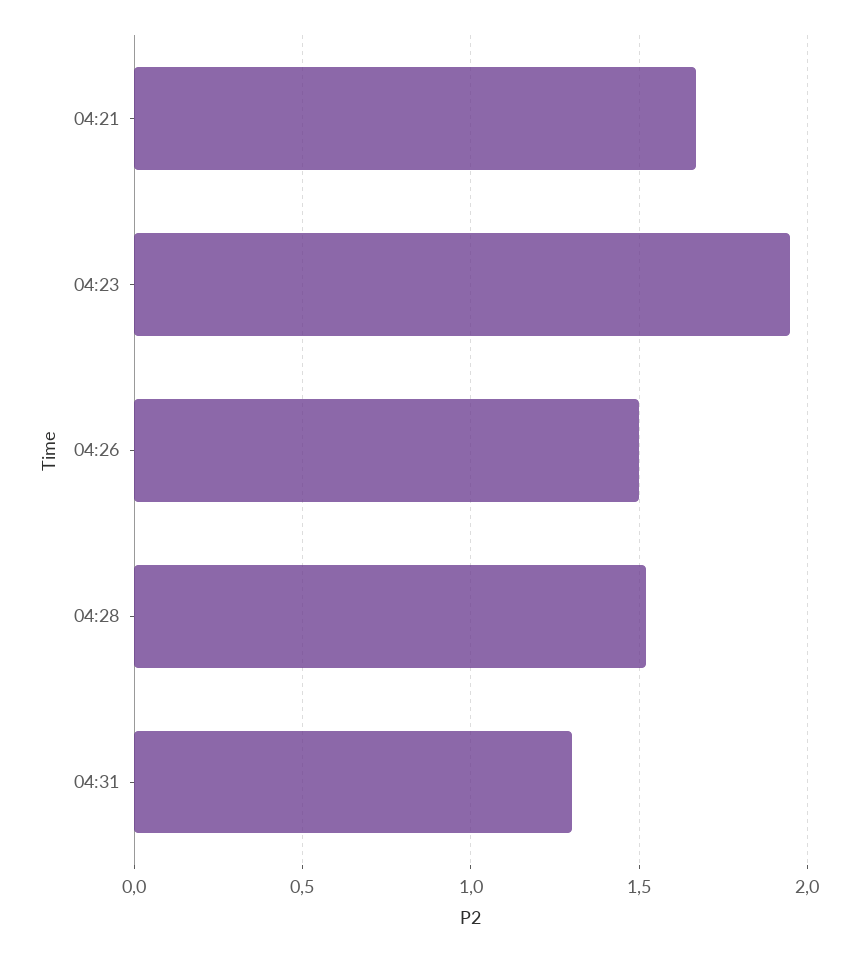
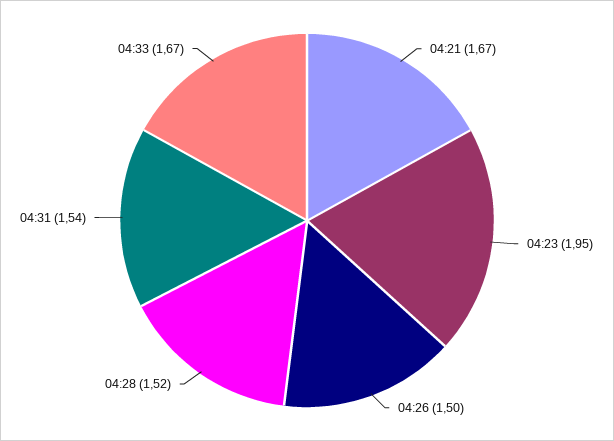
04:31: 1.3 -> 1.54
04:33: none -> 1.67

